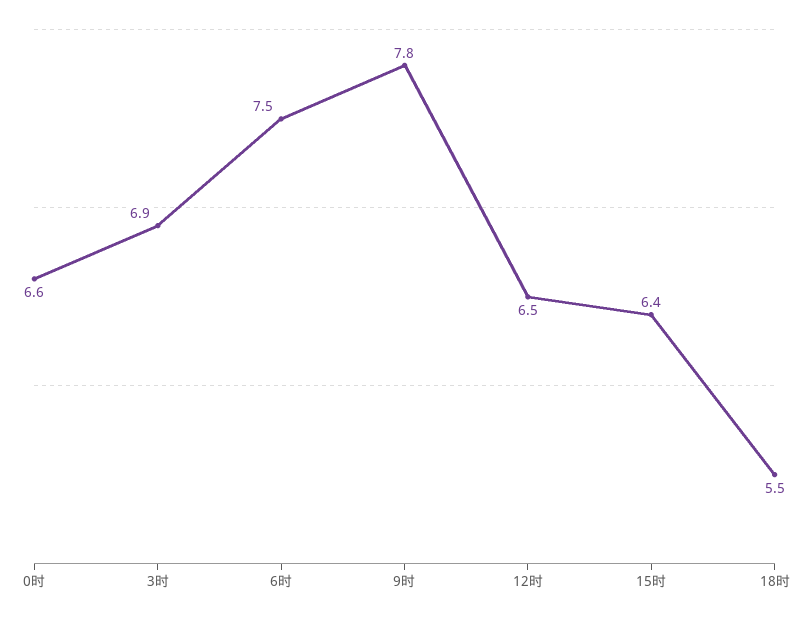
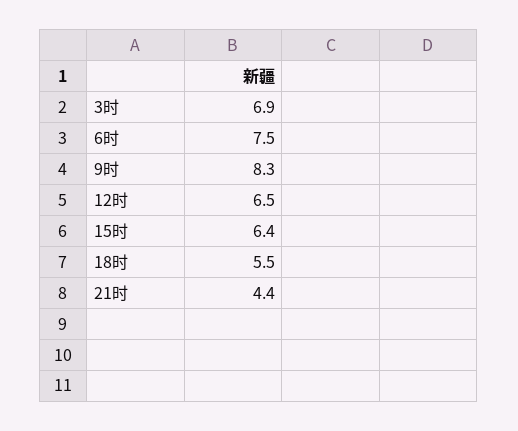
0时: 6.6 -> none
9时: 7.8 -> 8.3
21时: none -> 4.4

